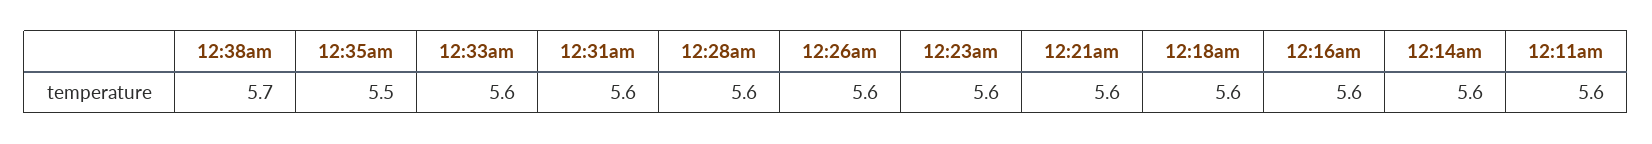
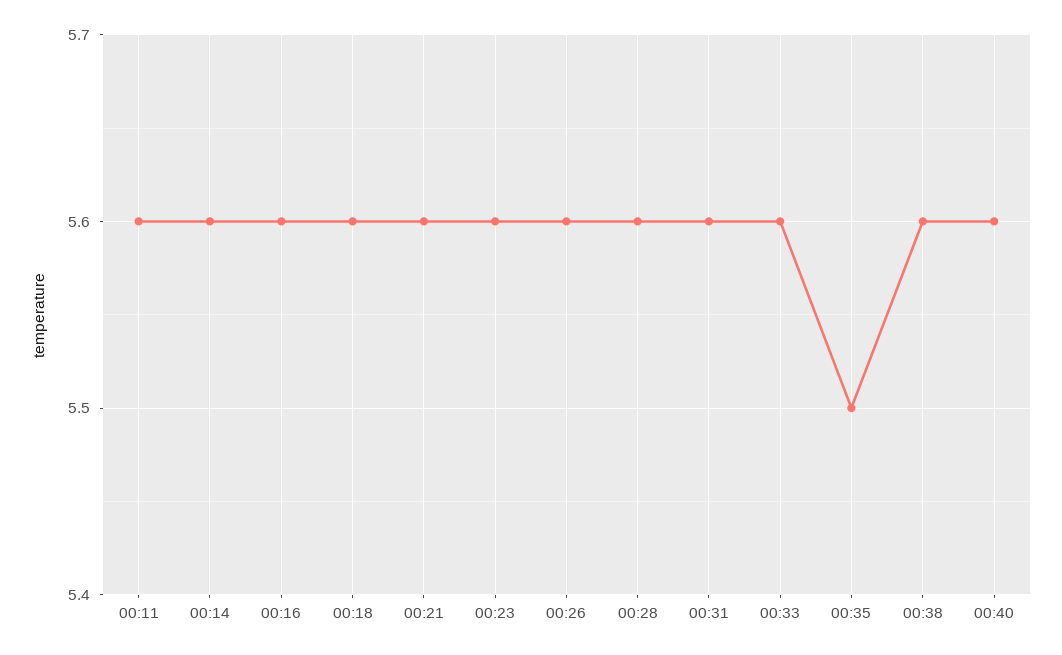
12:38am: 5.7 -> 5.6
00:40: none -> 5.6

